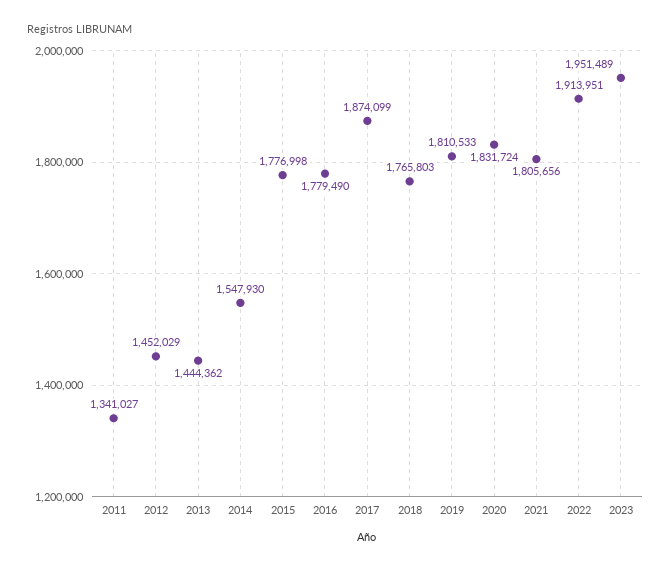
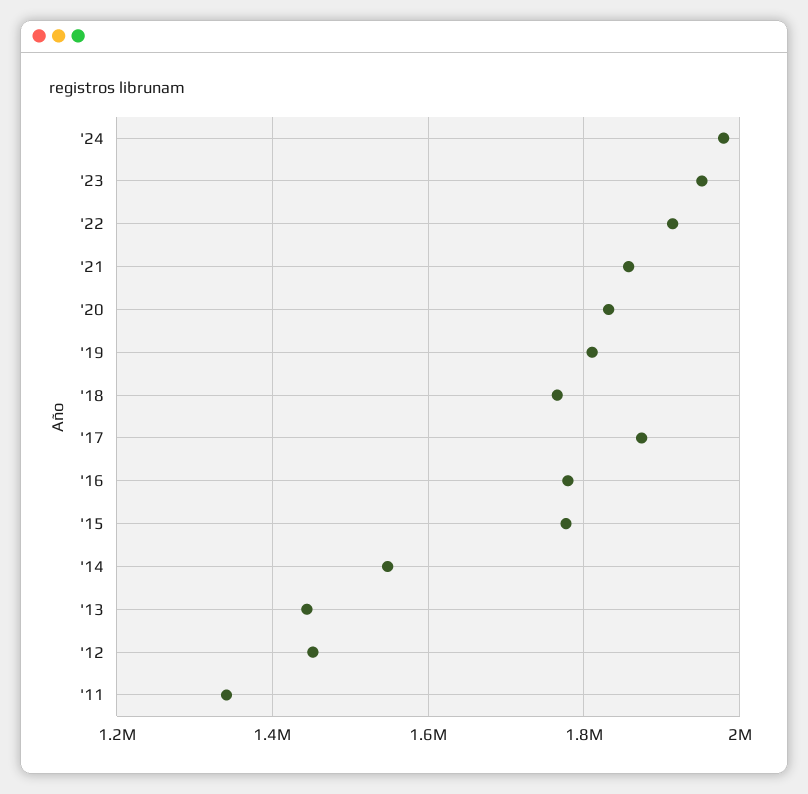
2021: 1805656 -> 1860000
'24: none -> 1980000

